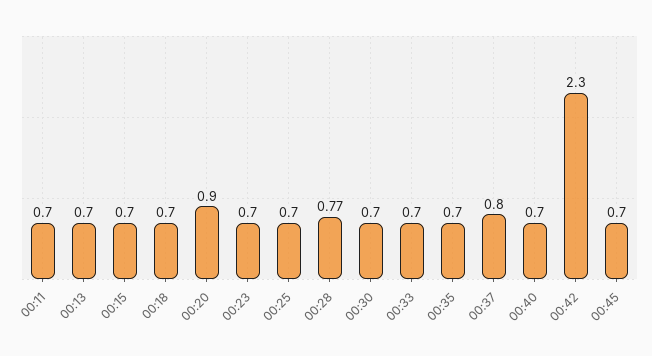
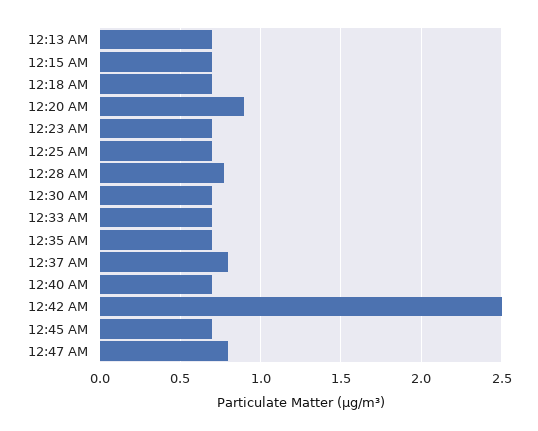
00:11: 0.7 -> none
00:42: 2.3 -> 2.5
12:47 AM: none -> 0.8

